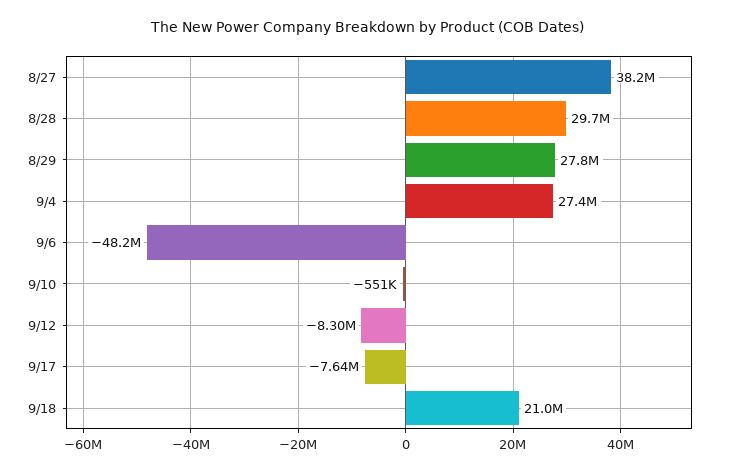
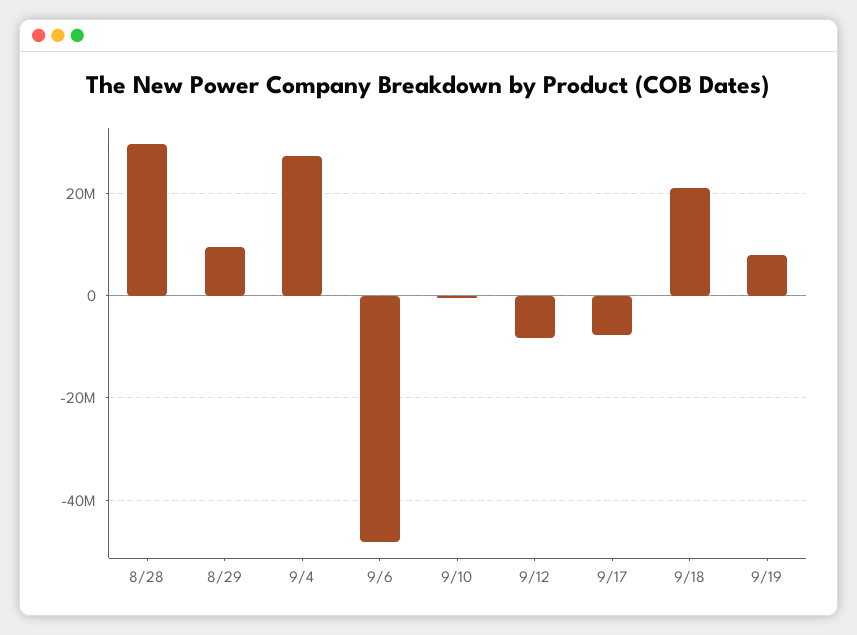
8/27: 38200000 -> none
8/29: 27800000 -> 10000000
9/19: none -> 8000000

